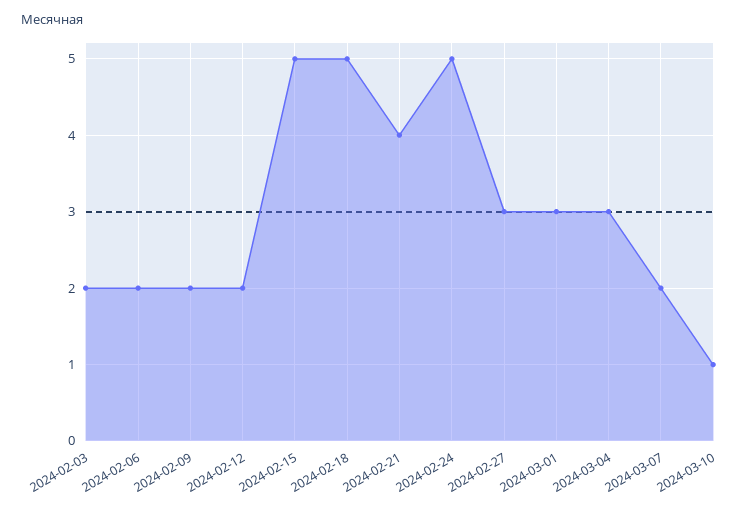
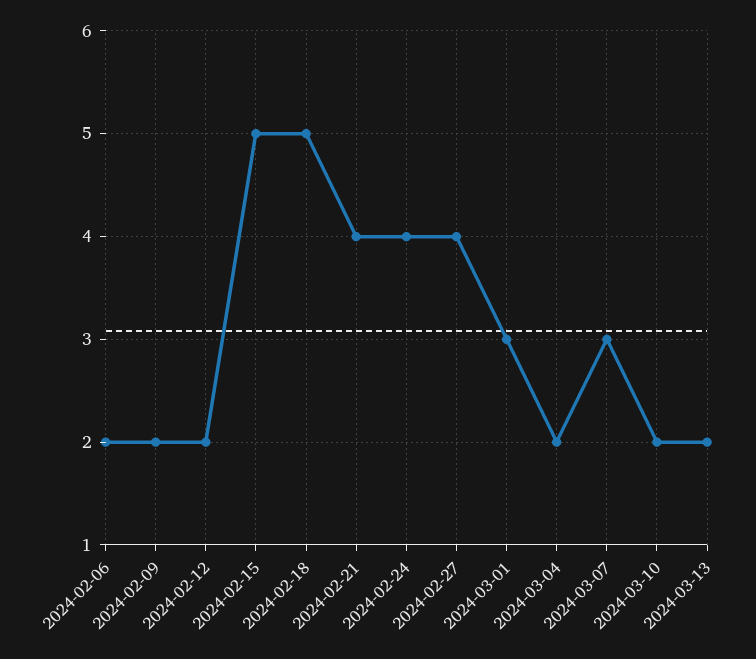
2024-02-03: 2 -> none
2024-02-24: 5 -> 4
2024-02-27: 3 -> 4
2024-03-04: 3 -> 2
2024-03-07: 2 -> 3
2024-03-10: 1 -> 2
2024-03-13: none -> 2

